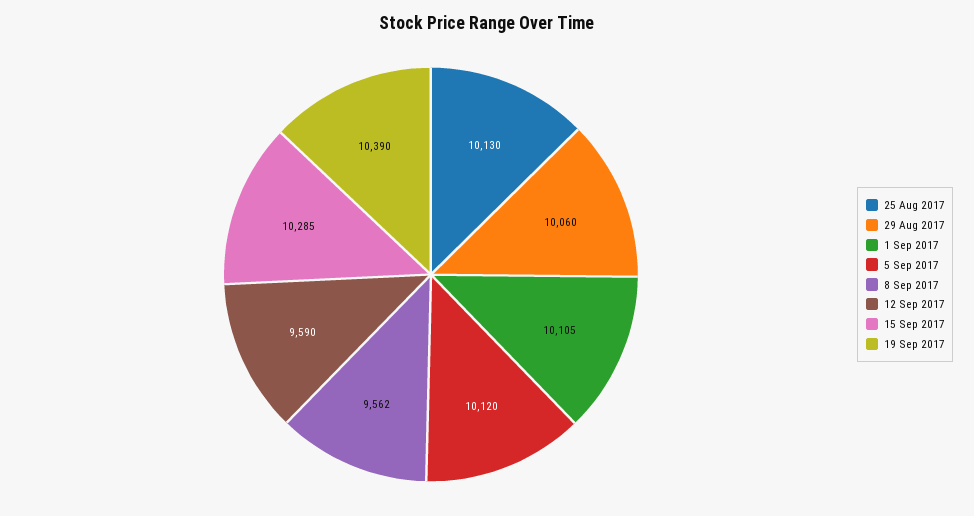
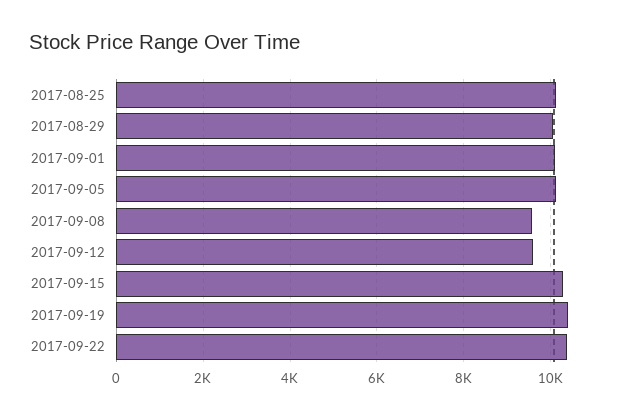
2017-09-22: none -> 10400

